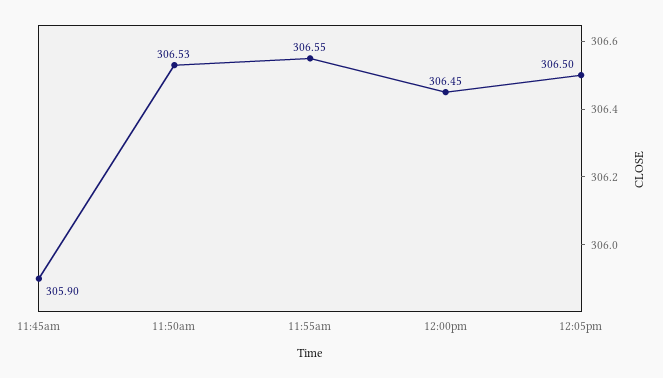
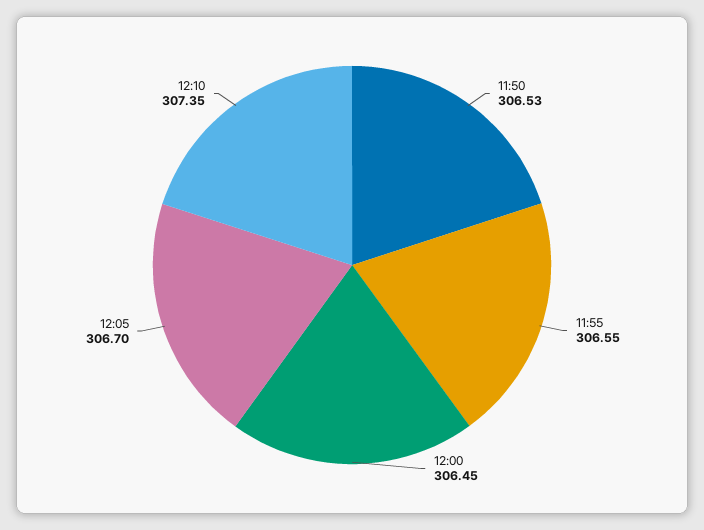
11:45am: 305.9 -> none
12:05pm: 306.5 -> 306.7
12:10: none -> 307.35

